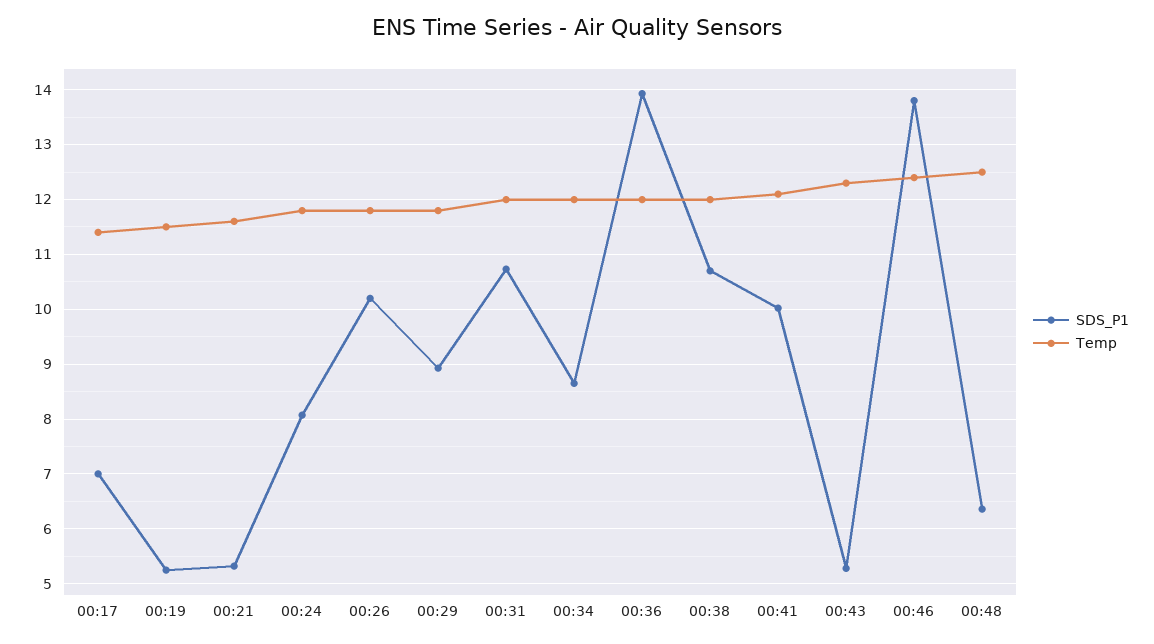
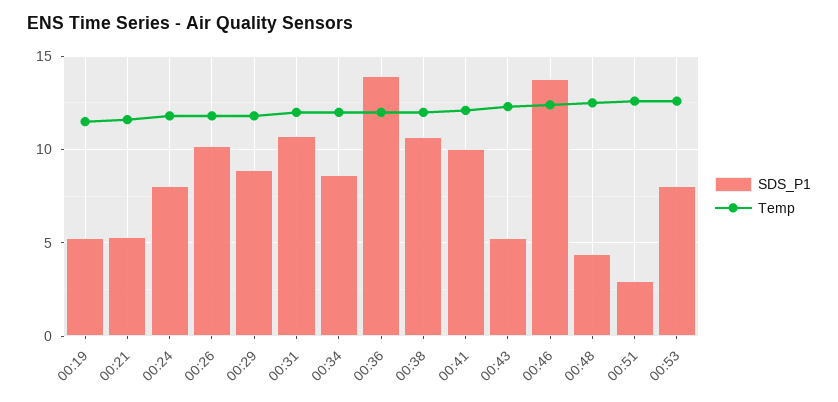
SDS_P1, 00:17: 7 -> none
Temp, 00:17: 11.4 -> none
SDS_P1, 00:48: 6.4 -> 4.5
SDS_P1, 00:51: none -> 3
Temp, 00:51: none -> 12.5
SDS_P1, 00:53: none -> 8
Temp, 00:53: none -> 12.5

